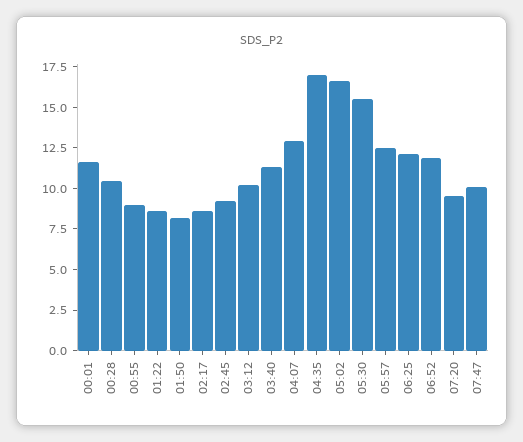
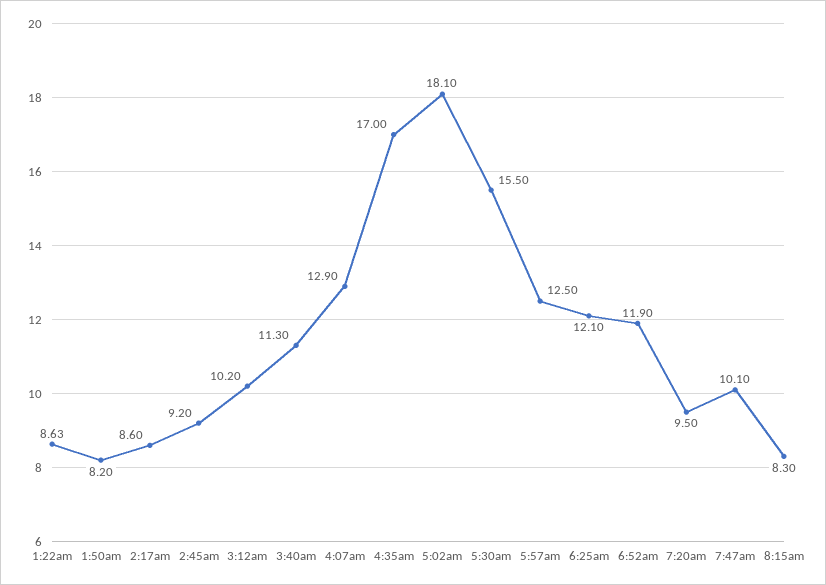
00:01: 11.5 -> none
00:28: 10.5 -> none
00:55: 9 -> none
05:02: 16.5 -> 18.1
8:15am: none -> 8.3

